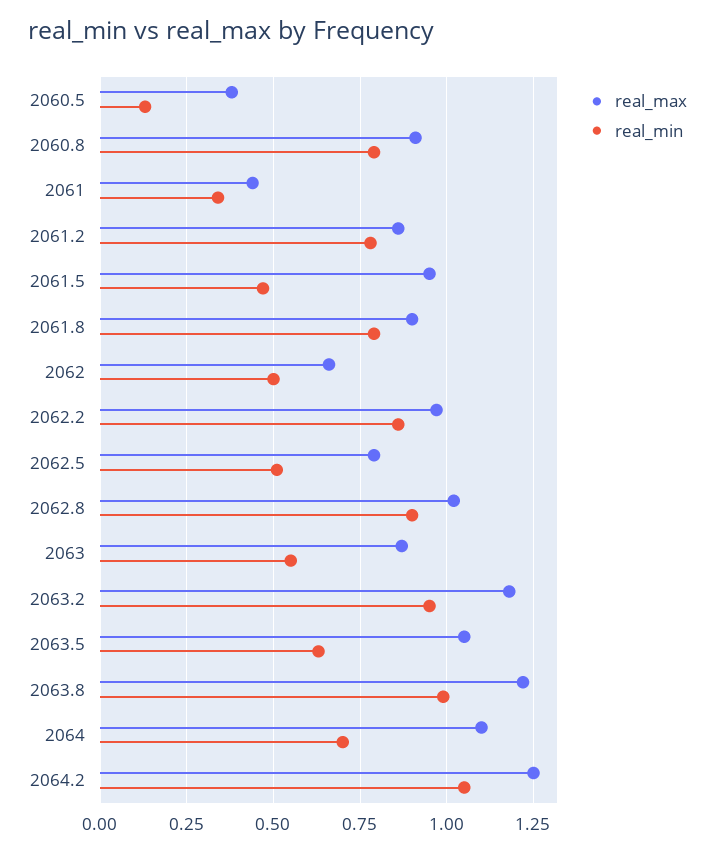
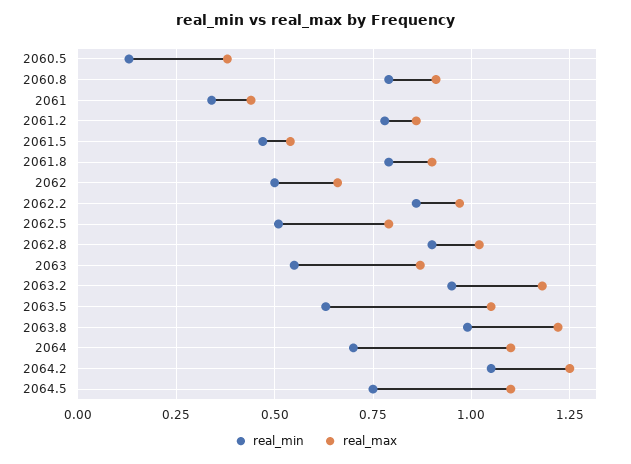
real_max, 2061.5: 0.95 -> 0.55
real_min, 2064.5: none -> 0.75
real_max, 2064.5: none -> 1.1

